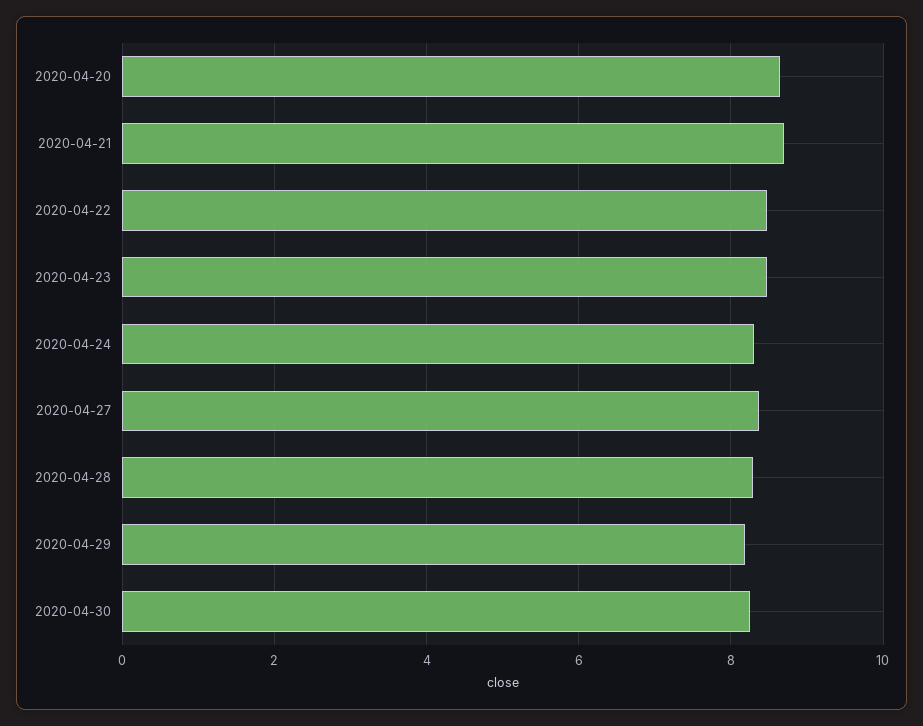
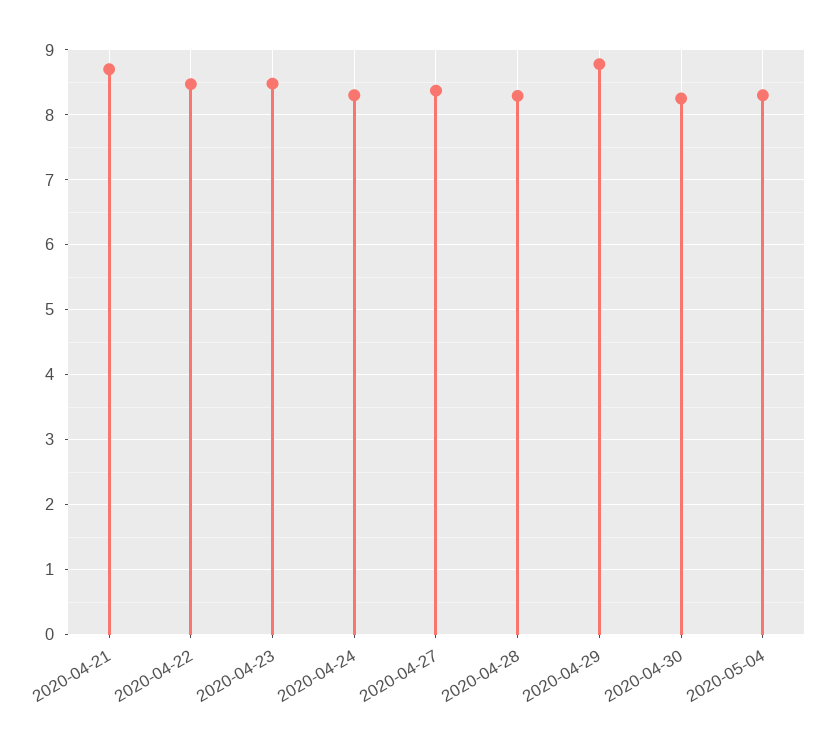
2020-04-20: 8.6 -> none
2020-04-29: 8.2 -> 8.8
2020-05-04: none -> 8.3

